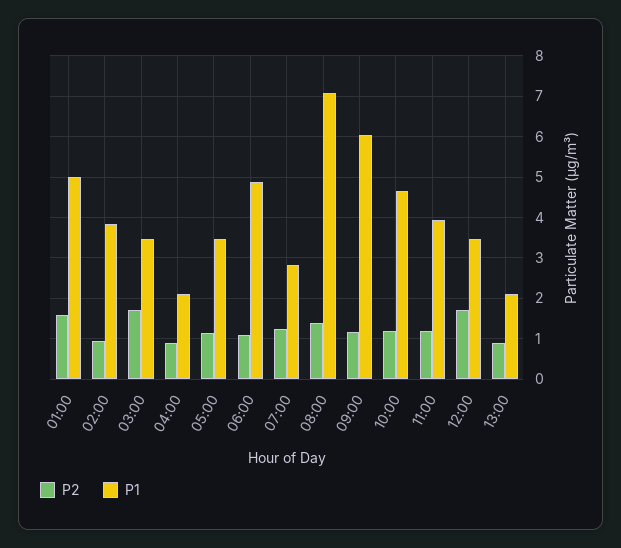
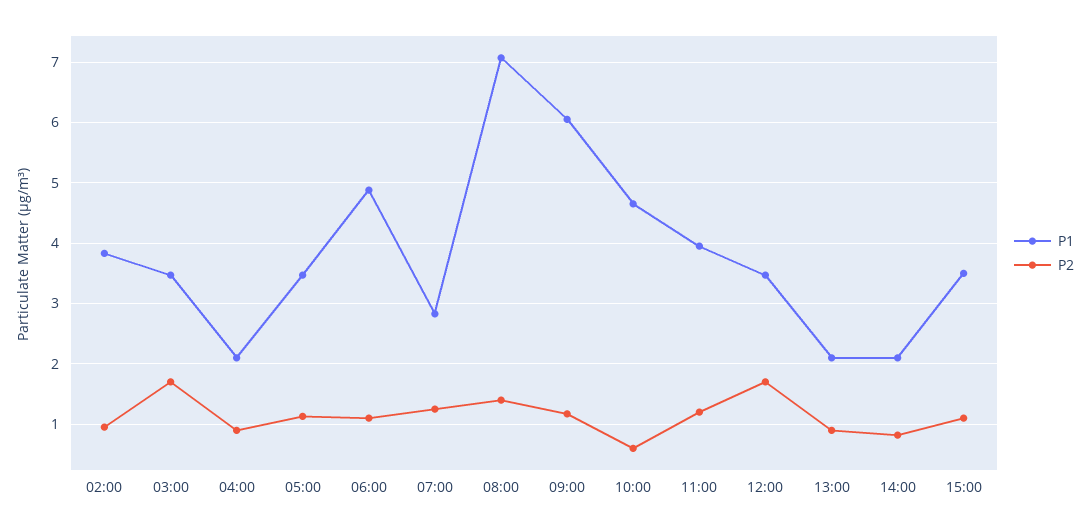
P2, 01:00: 1.6 -> none
P1, 01:00: 5 -> none
P2, 10:00: 1.2 -> 0.6
P1, 14:00: none -> 2.1
P2, 14:00: none -> 0.8
P1, 15:00: none -> 3.5
P2, 15:00: none -> 1.1

